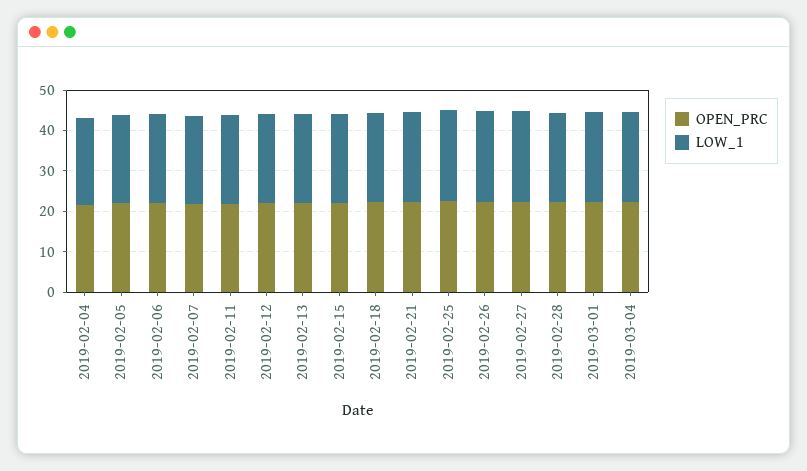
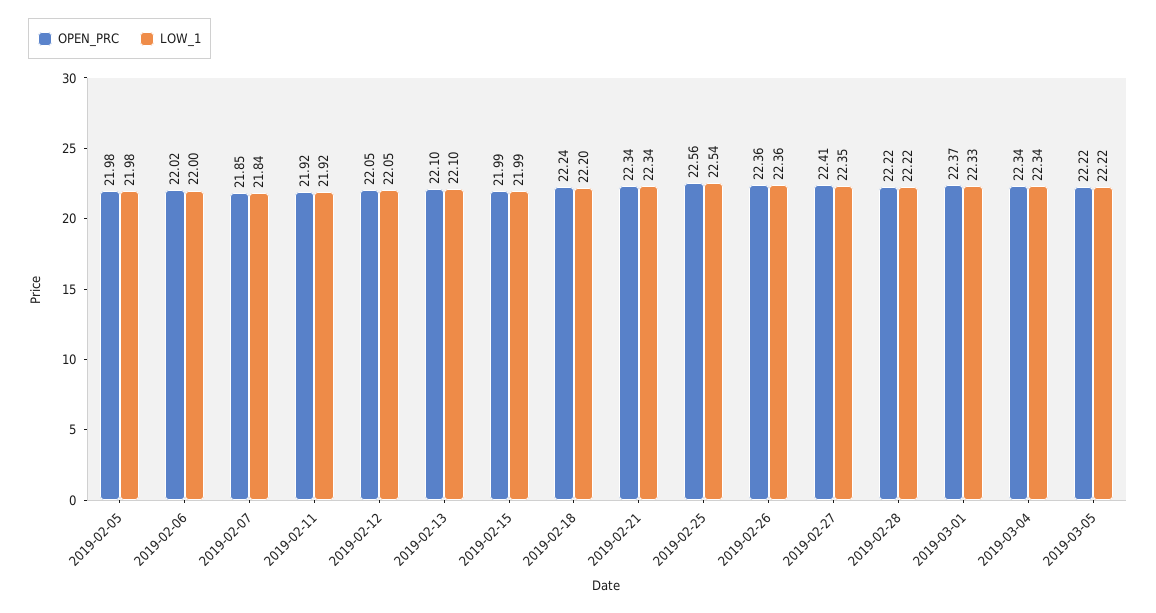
OPEN_PRC, 2019-02-04: 22 -> none
LOW_1, 2019-02-04: 22 -> none
OPEN_PRC, 2019-03-05: none -> 22.22
LOW_1, 2019-03-05: none -> 22.22

